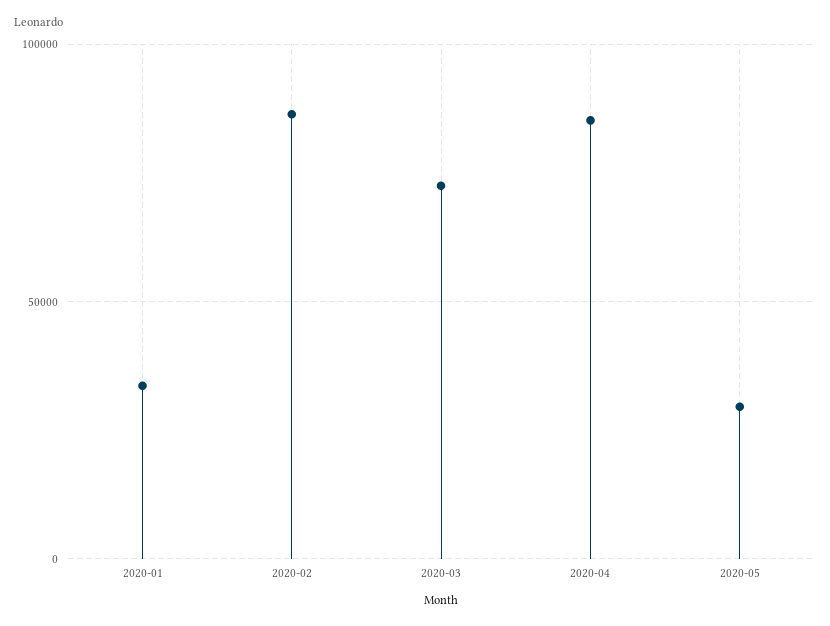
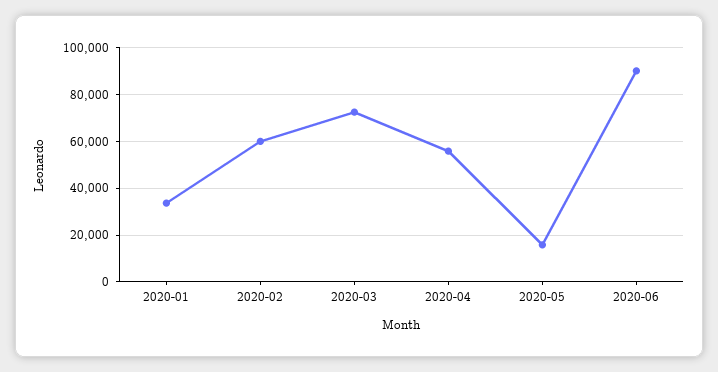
2020-02: 85000 -> 60000
2020-04: 85000 -> 55000
2020-05: 30000 -> 15000
2020-06: none -> 90000

